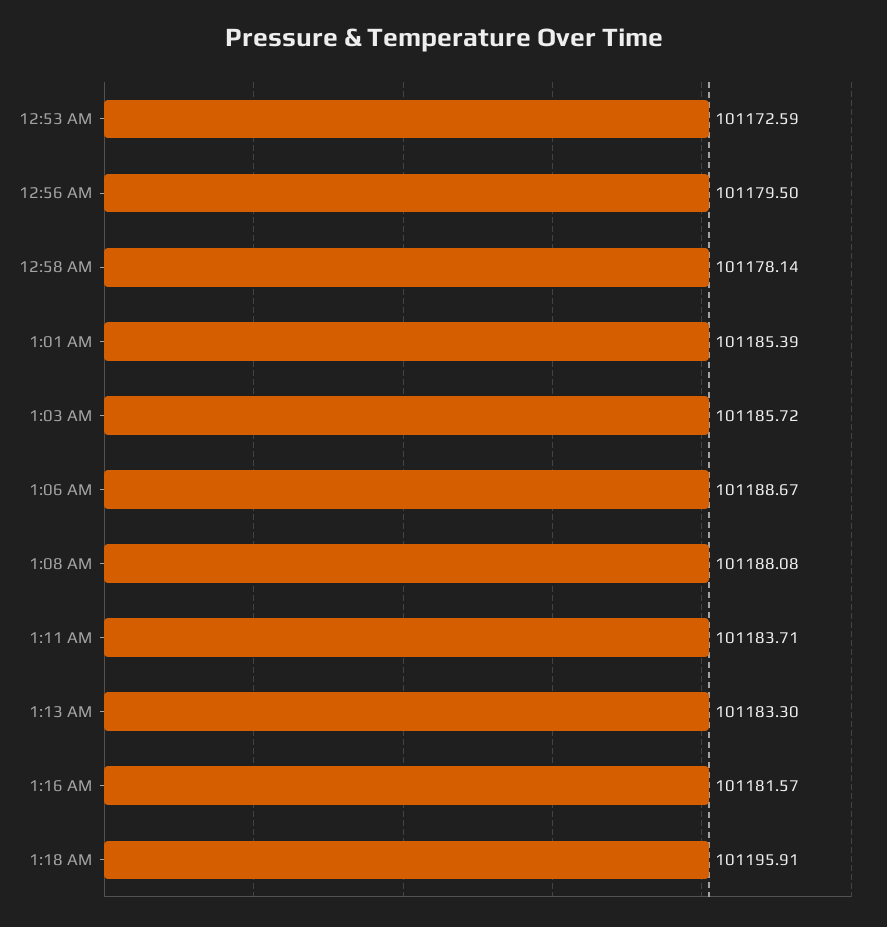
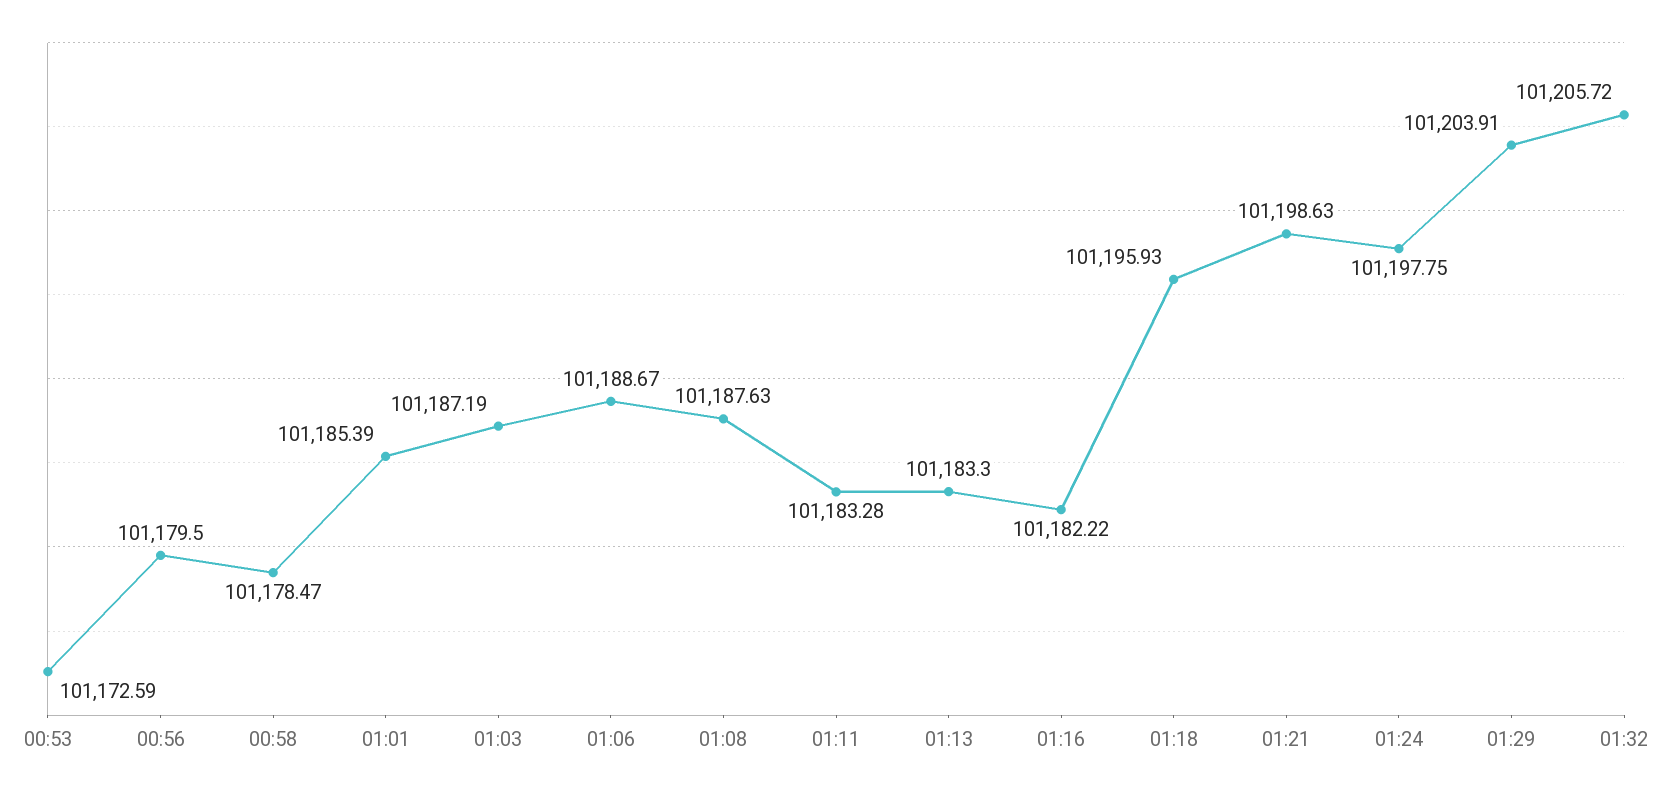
12:58 AM: 101178.14 -> 101178.47
1:03 AM: 101185.72 -> 101187.19
1:08 AM: 101188.08 -> 101187.63
1:11 AM: 101183.71 -> 101183.28
1:16 AM: 101181.57 -> 101182.22
1:18 AM: 101195.91 -> 101195.93
01:21: none -> 101198.63
01:24: none -> 101197.75
01:29: none -> 101203.91
01:32: none -> 101205.72

